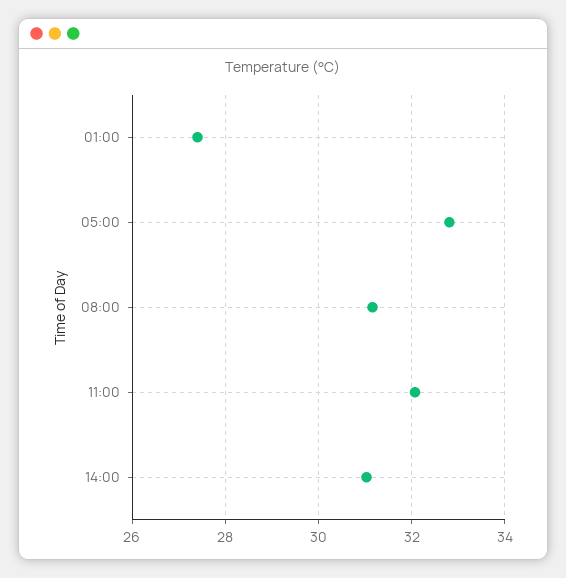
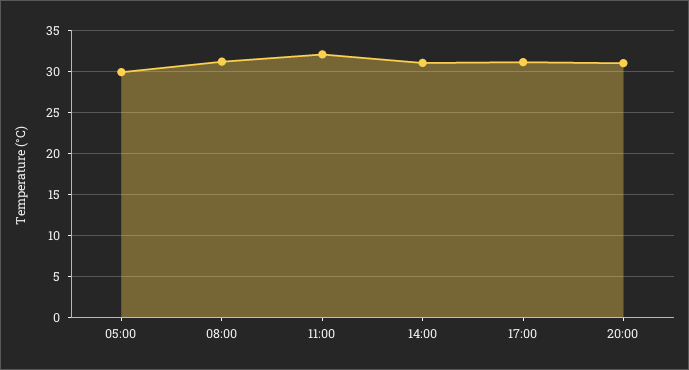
01:00: 27.4 -> none
05:00: 32.8 -> 30
17:00: none -> 31
20:00: none -> 31

